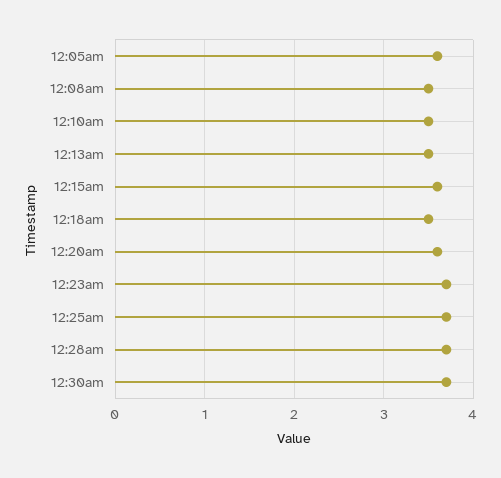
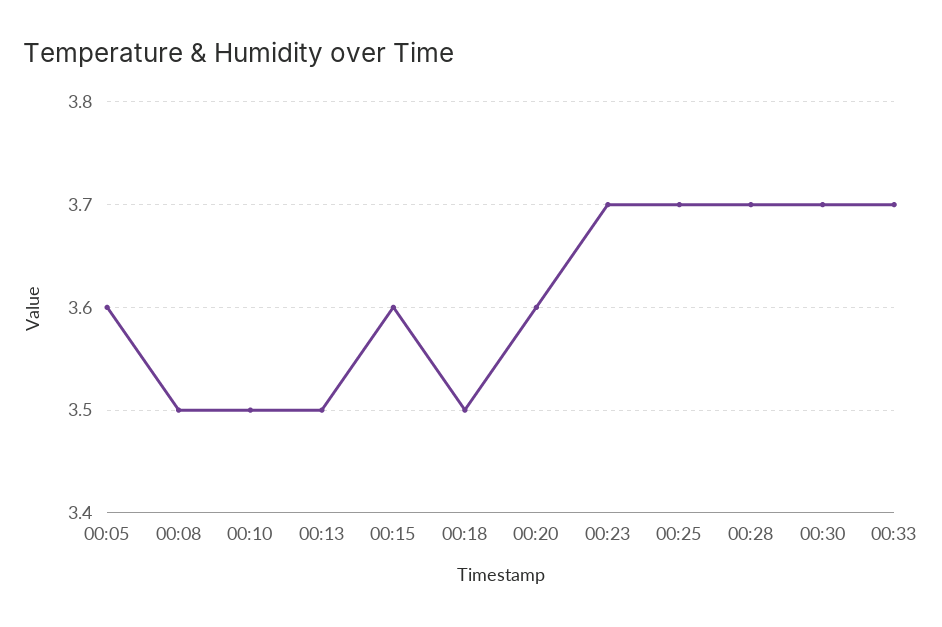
00:33: none -> 3.7

